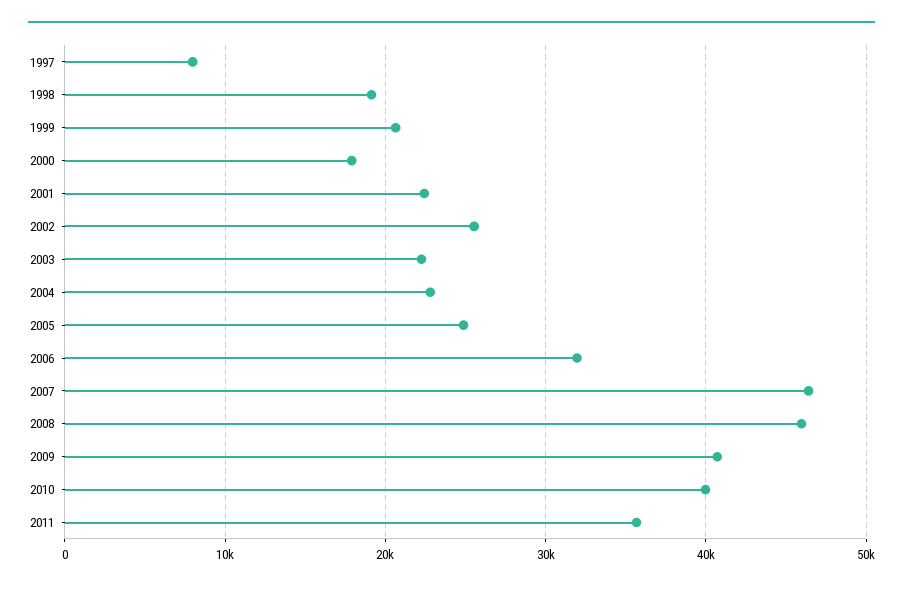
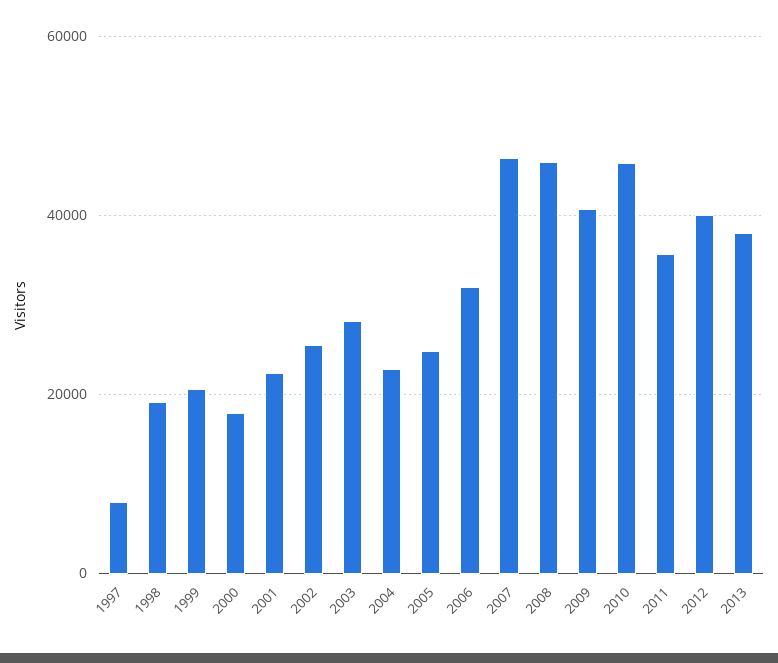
2003: 22000 -> 28000
2010: 40000 -> 46000
2012: none -> 40000
2013: none -> 38000

